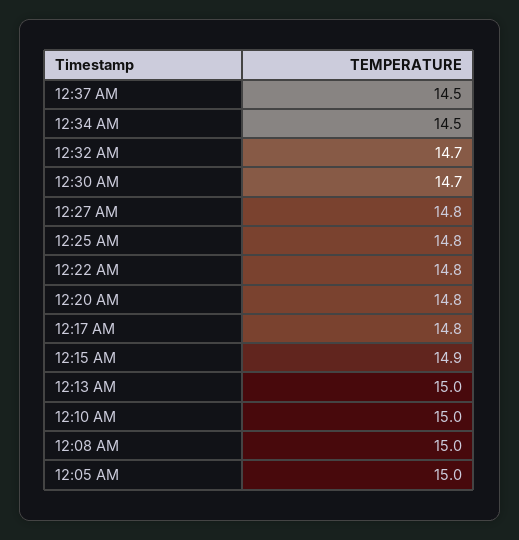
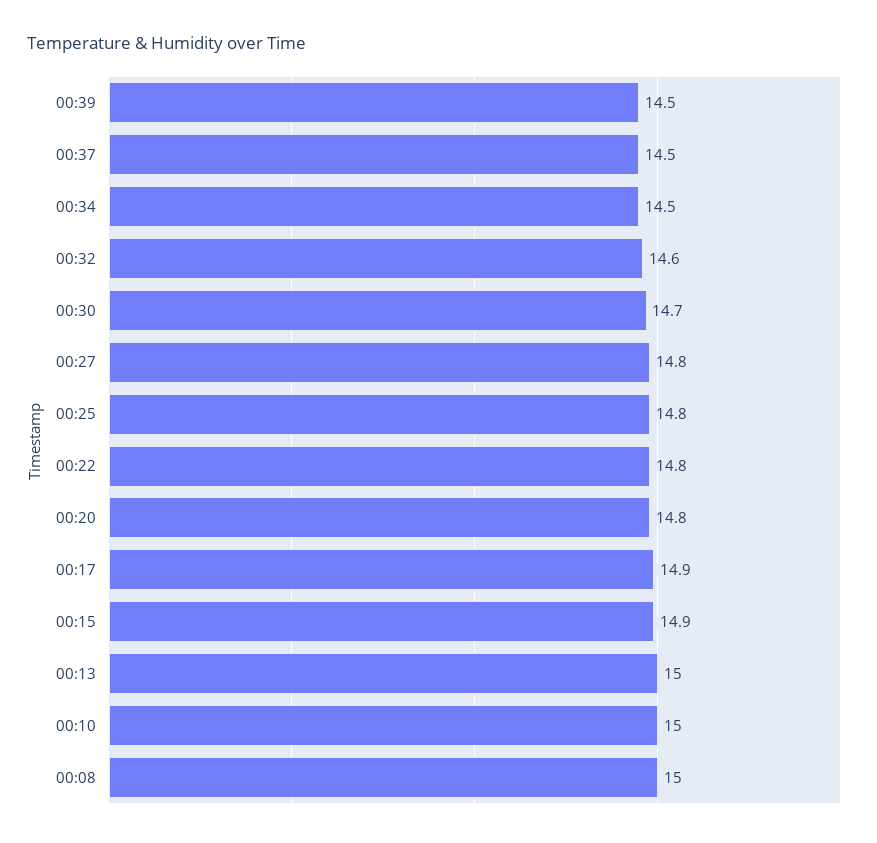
12:32 AM: 14.7 -> 14.6
12:17 AM: 14.8 -> 14.9
12:05 AM: 15 -> none
00:39: none -> 14.5

